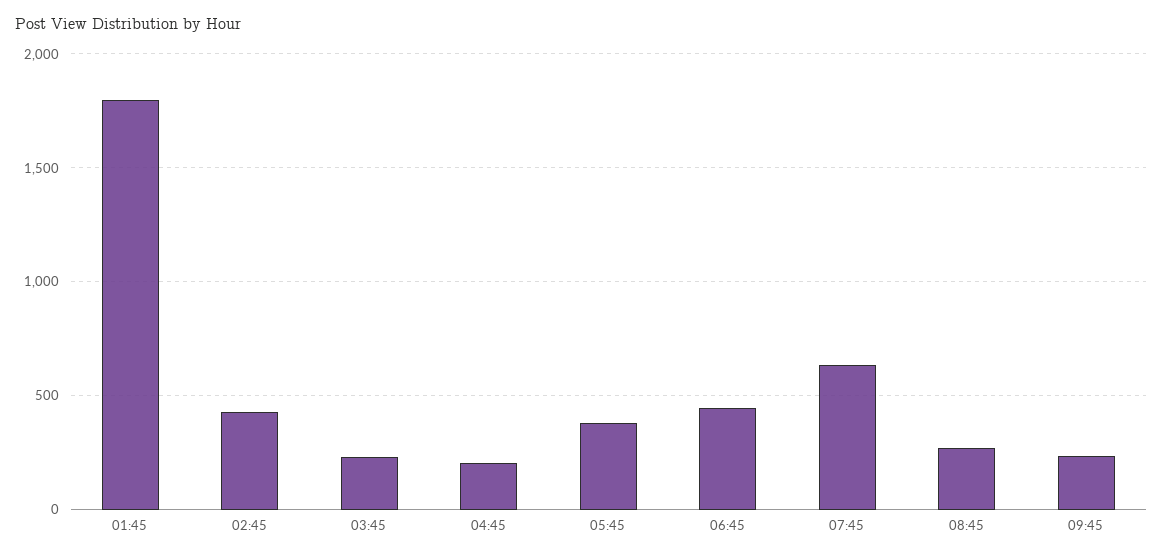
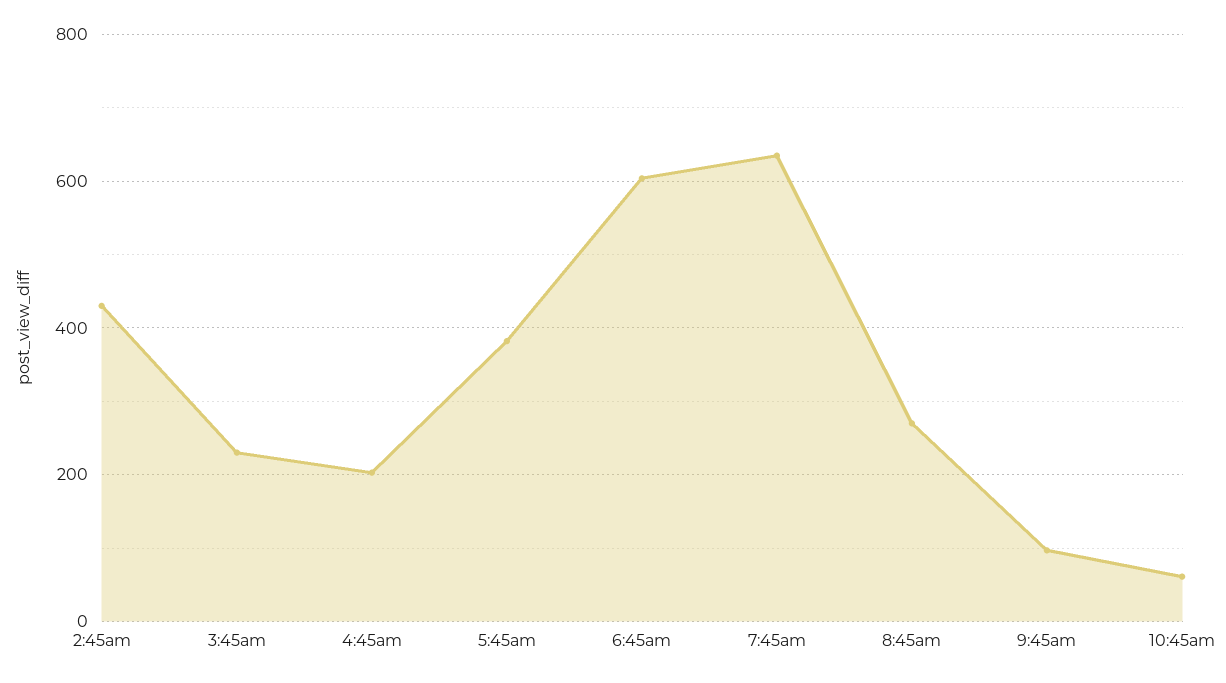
01:45: 1800 -> none
06:45: 450 -> 600
09:45: 250 -> 100
10:45am: none -> 60

